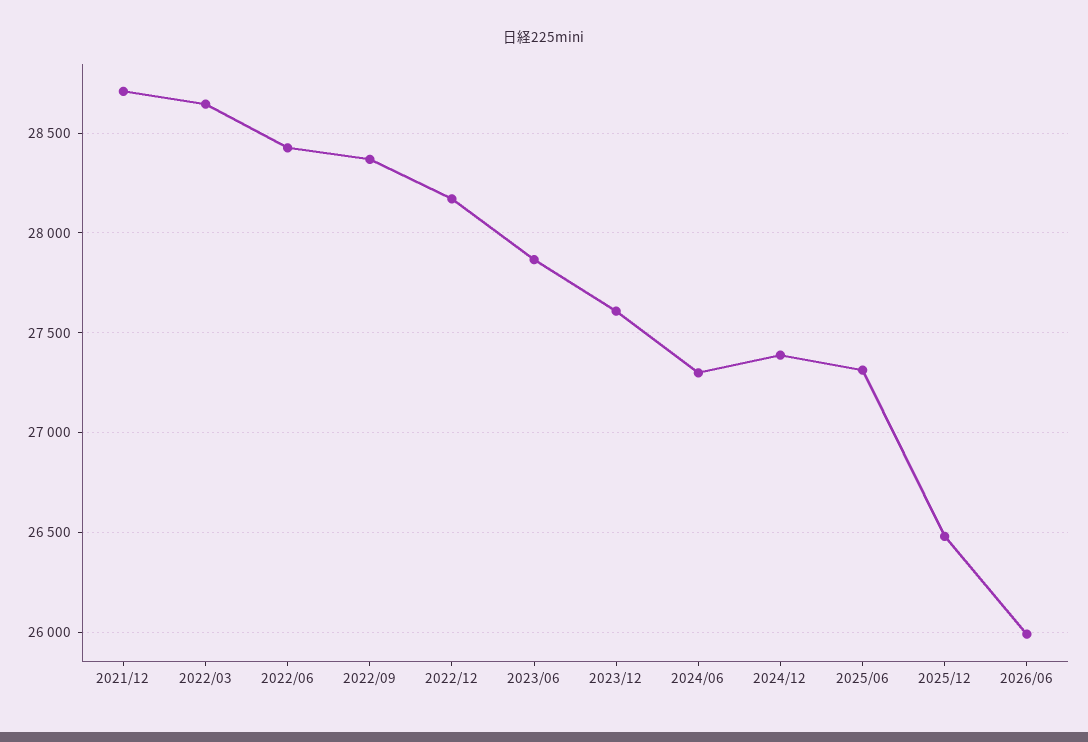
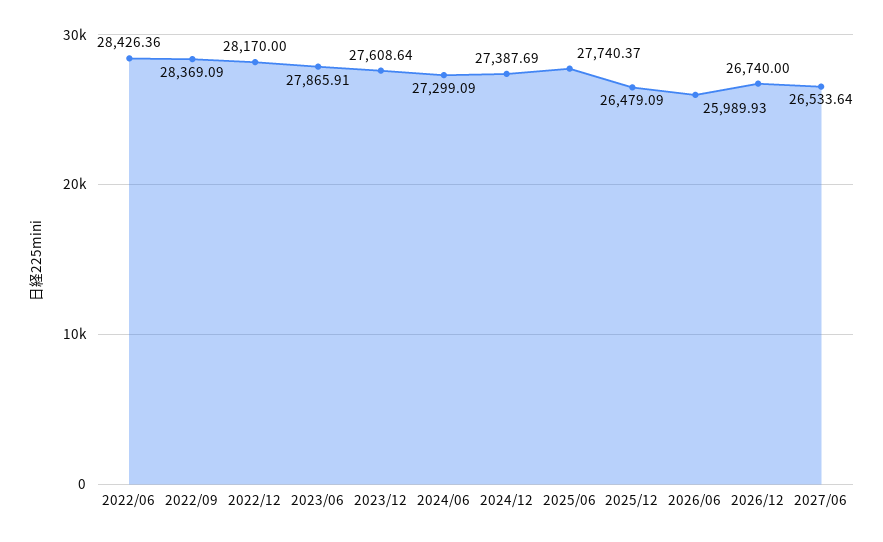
2021/12: 28700 -> none
2022/03: 28650 -> none
2025/06: 27300 -> 27740.37
2026/12: none -> 26740
2027/06: none -> 26533.64

